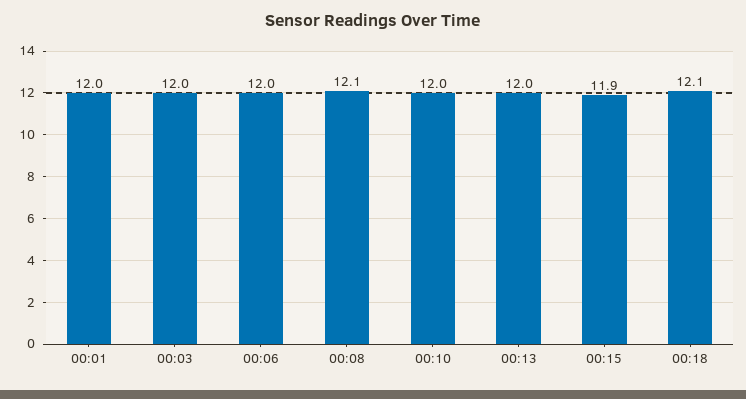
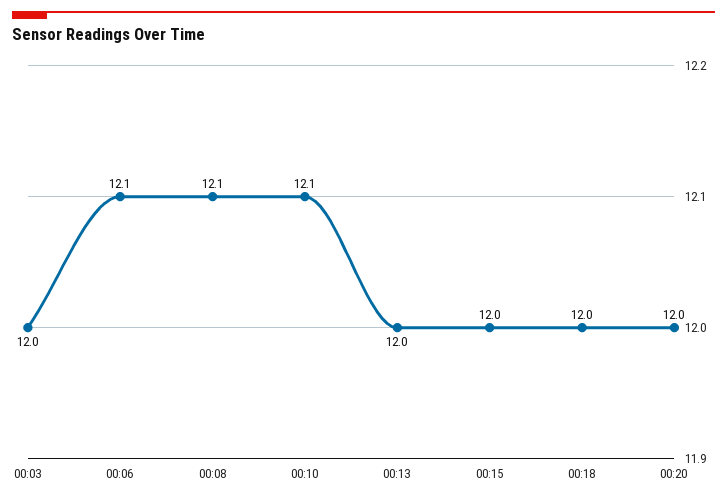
00:01: 12 -> none
00:06: 12 -> 12.1
00:10: 12 -> 12.1
00:15: 11.9 -> 12
00:18: 12.1 -> 12
00:20: none -> 12

